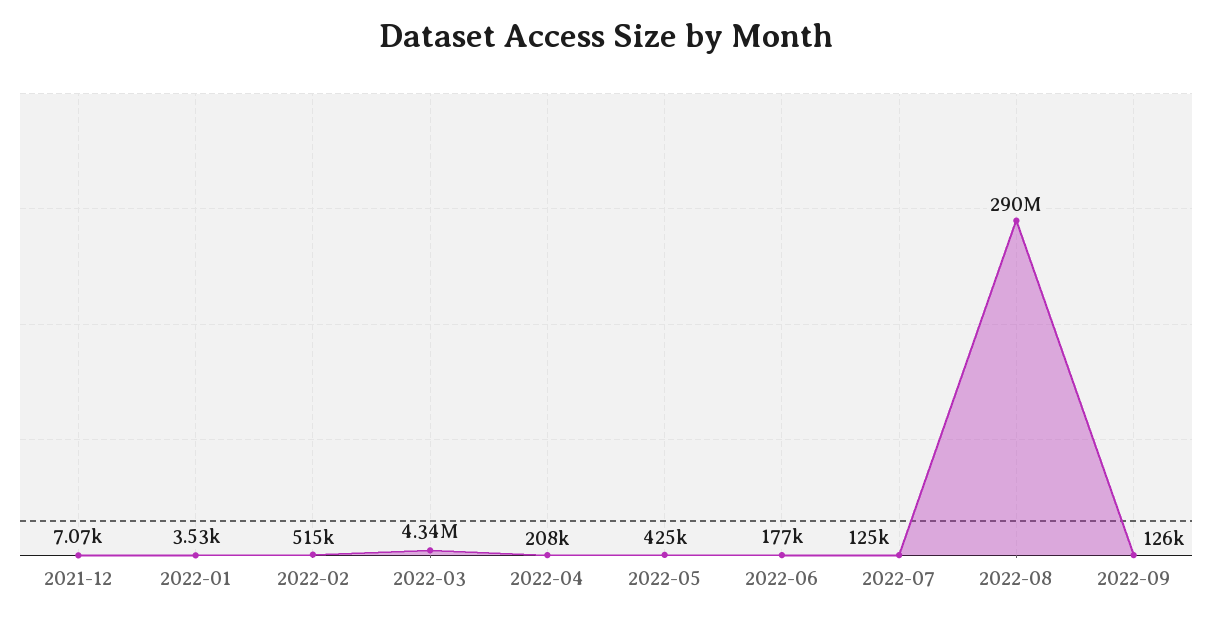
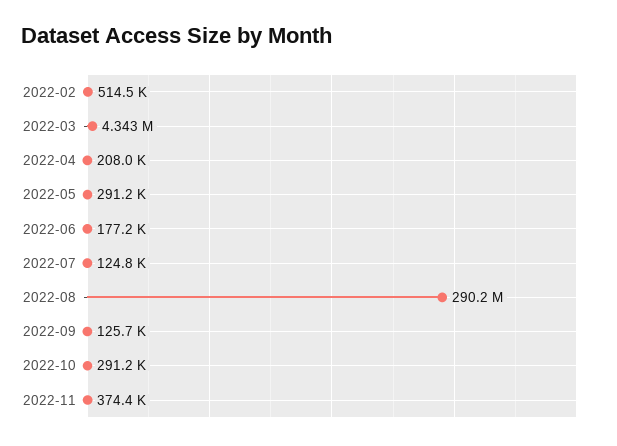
2021-12: 7070 -> none
2022-01: 3530 -> none
2022-05: 425000 -> 291200
2022-10: none -> 291200
2022-11: none -> 374400

